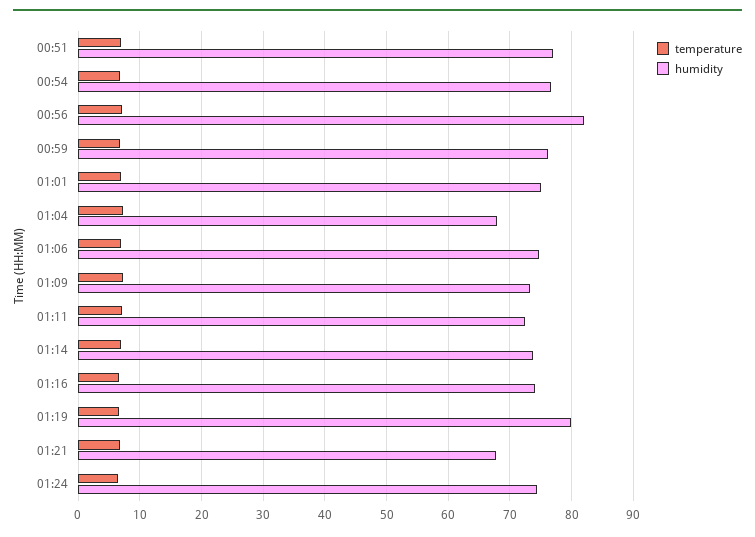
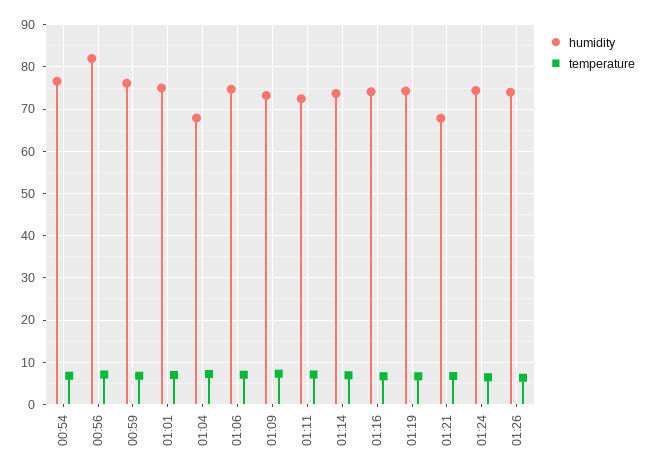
temperature, 00:51: 7 -> none
humidity, 00:51: 77 -> none
humidity, 01:19: 80 -> 74
humidity, 01:26: none -> 74
temperature, 01:26: none -> 6

